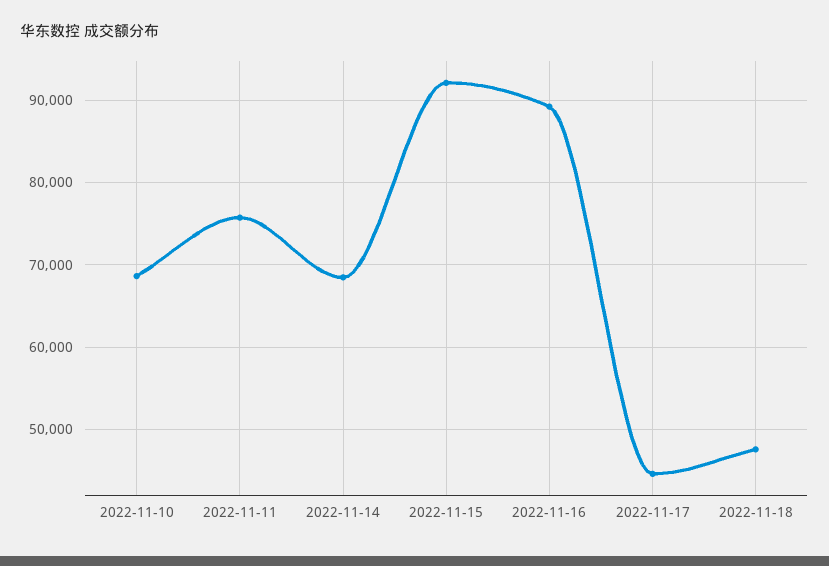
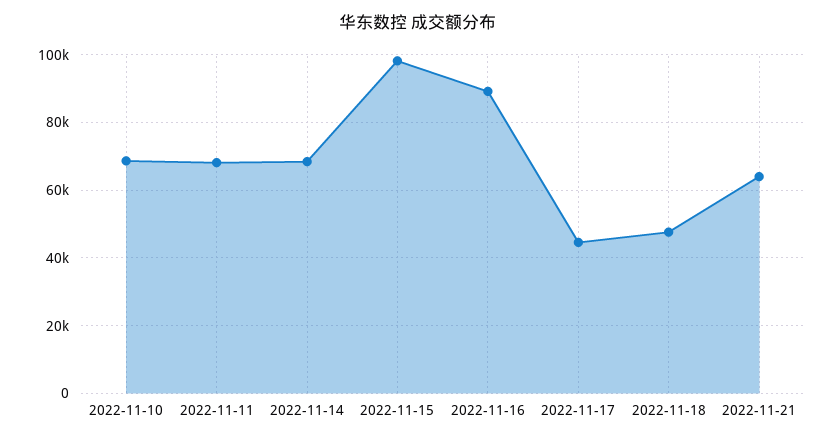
2022-11-11: 76000 -> 68000
2022-11-15: 92000 -> 98000
2022-11-21: none -> 64000

